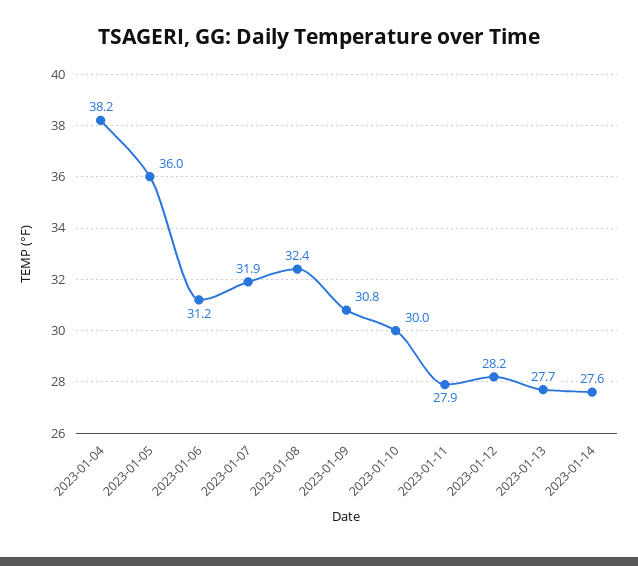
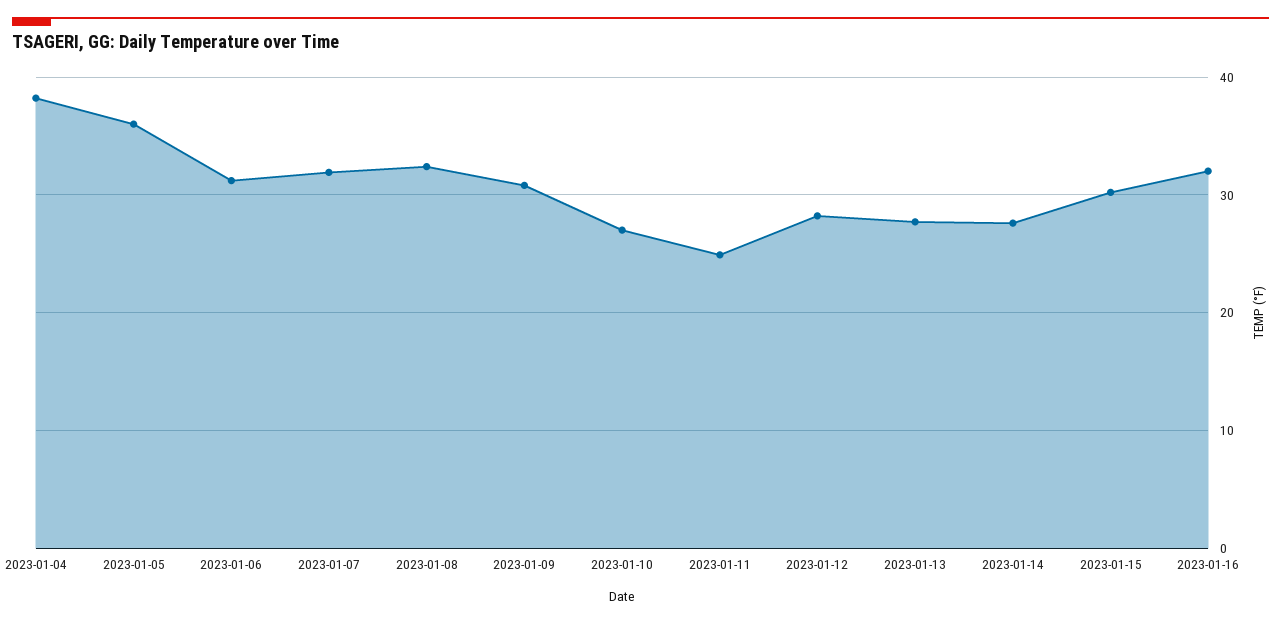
2023-01-10: 30 -> 27
2023-01-11: 27.9 -> 25
2023-01-15: none -> 30
2023-01-16: none -> 32

